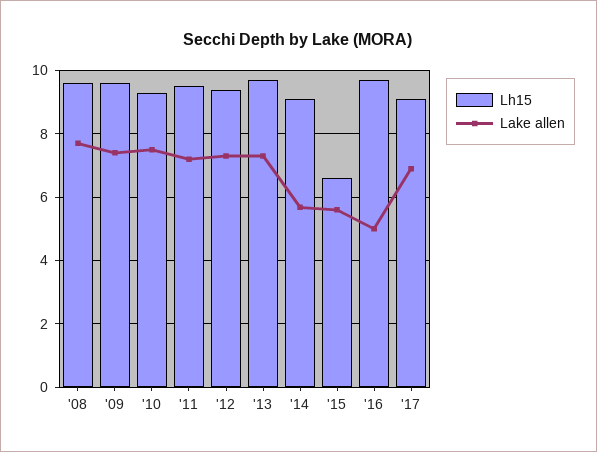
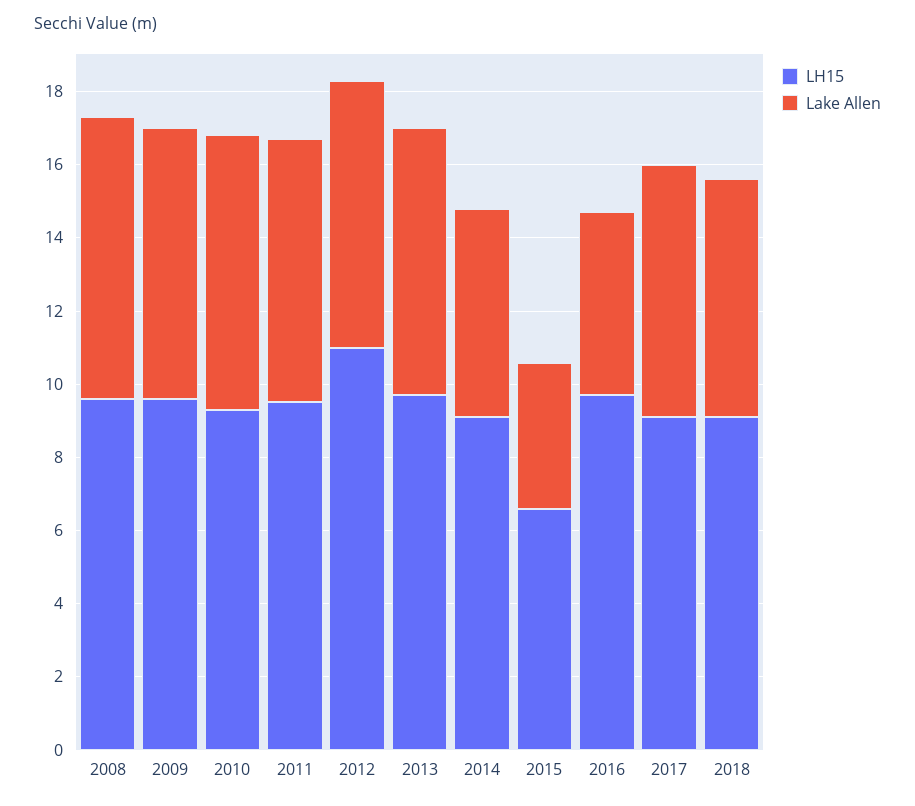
Lh15, '12: 9.4 -> 11
Lake allen, '15: 5.6 -> 4
Lh15, 2018: none -> 9
Lake allen, 2018: none -> 6.5

